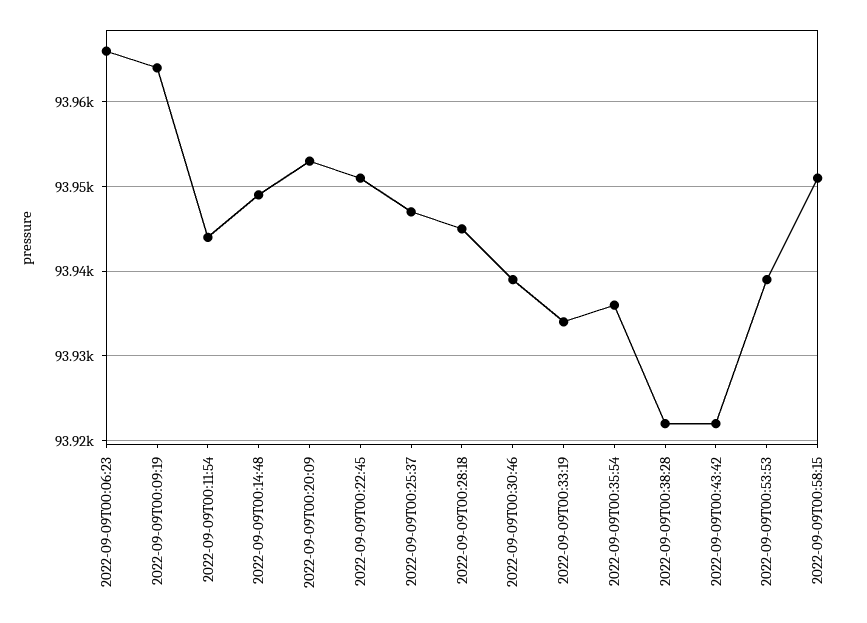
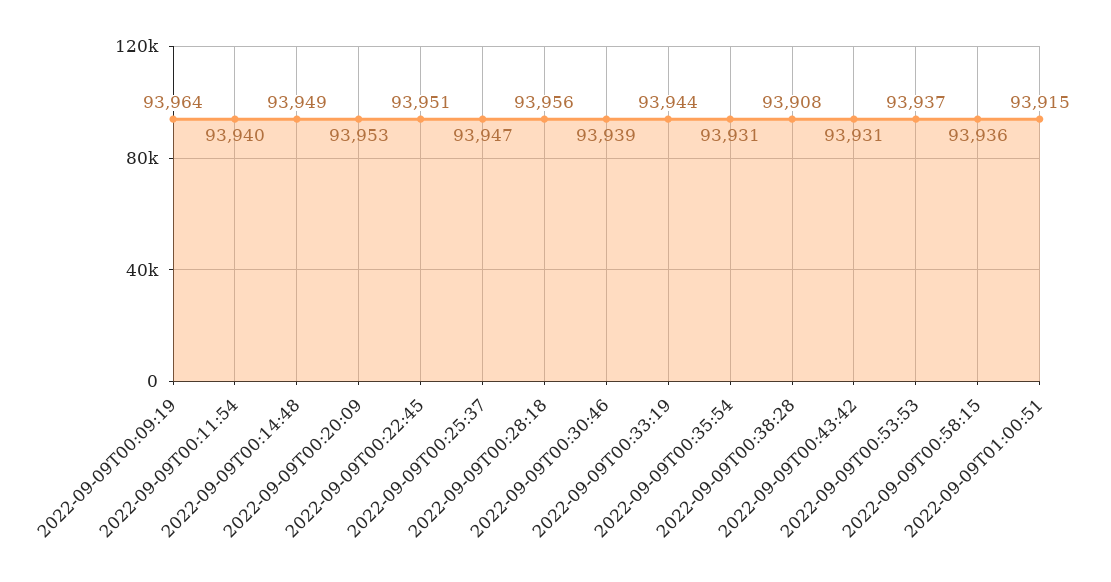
2022-09-09T00:06:23: 93966 -> none
2022-09-09T00:11:54: 93944 -> 93940
2022-09-09T00:28:18: 93945 -> 93956
2022-09-09T00:33:19: 93934 -> 93944
2022-09-09T00:35:54: 93936 -> 93931
2022-09-09T00:38:28: 93922 -> 93908
2022-09-09T00:43:42: 93922 -> 93931
2022-09-09T00:53:53: 93939 -> 93937
2022-09-09T00:58:15: 93951 -> 93936
2022-09-09T01:00:51: none -> 93915

